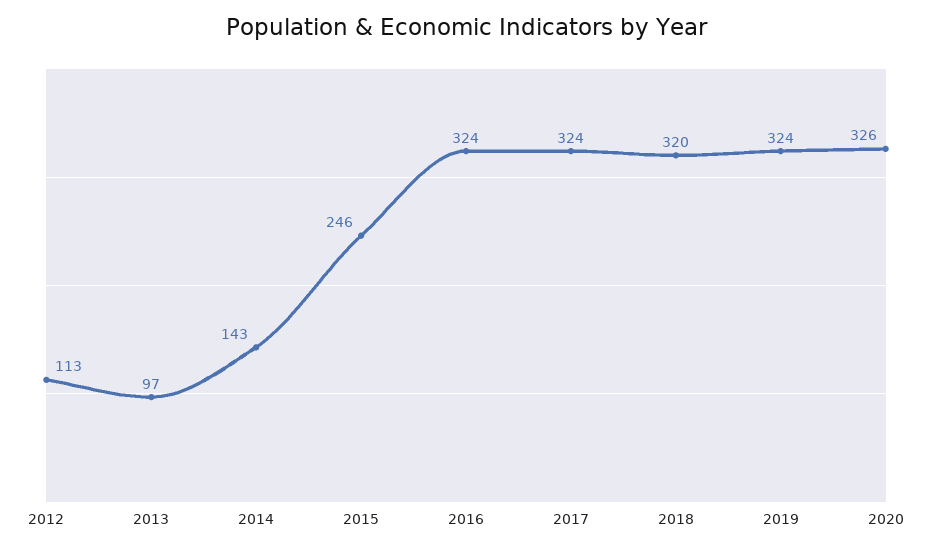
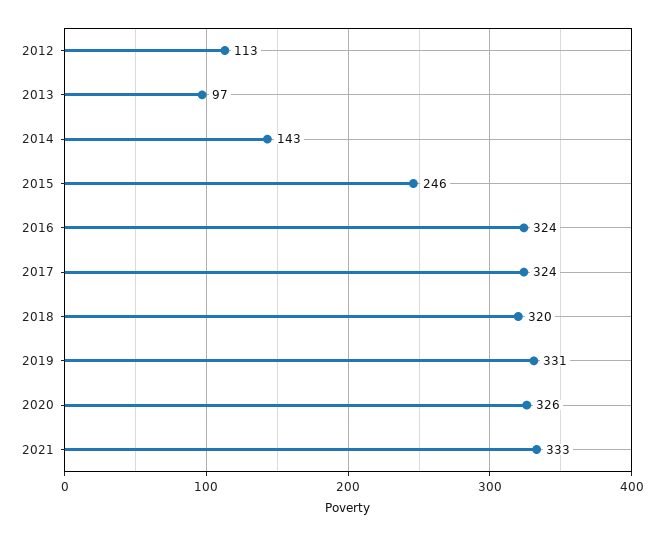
2019: 324 -> 331
2021: none -> 333

